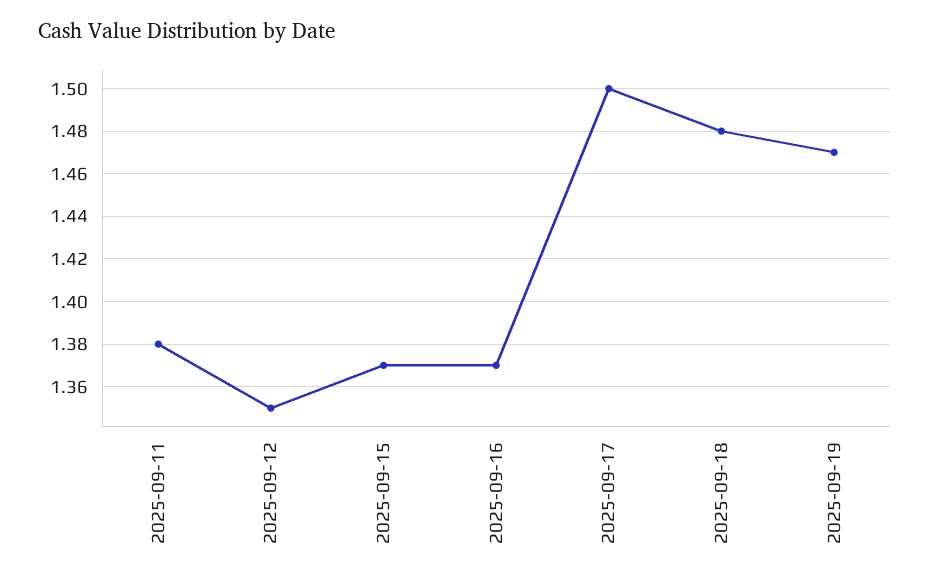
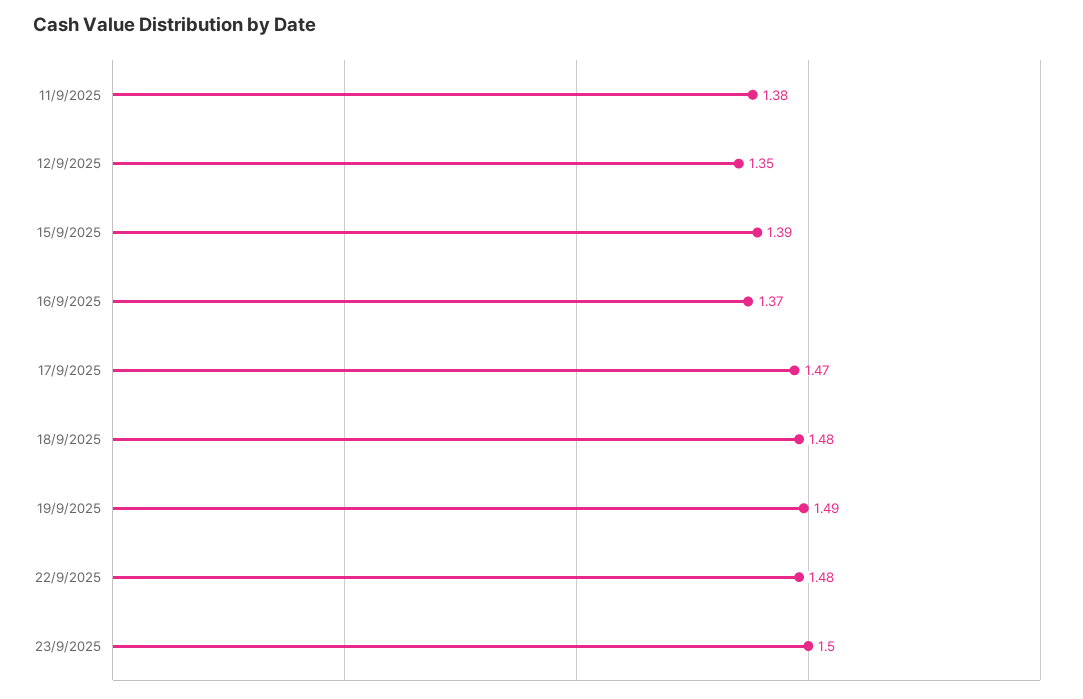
2025-09-15: 1.37 -> 1.39
2025-09-17: 1.5 -> 1.47
2025-09-19: 1.47 -> 1.49
22/9/2025: none -> 1.48
23/9/2025: none -> 1.5

